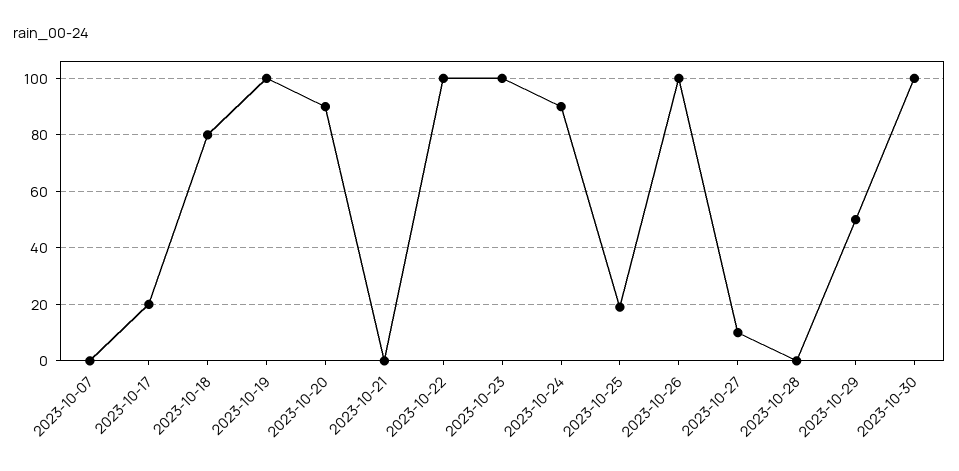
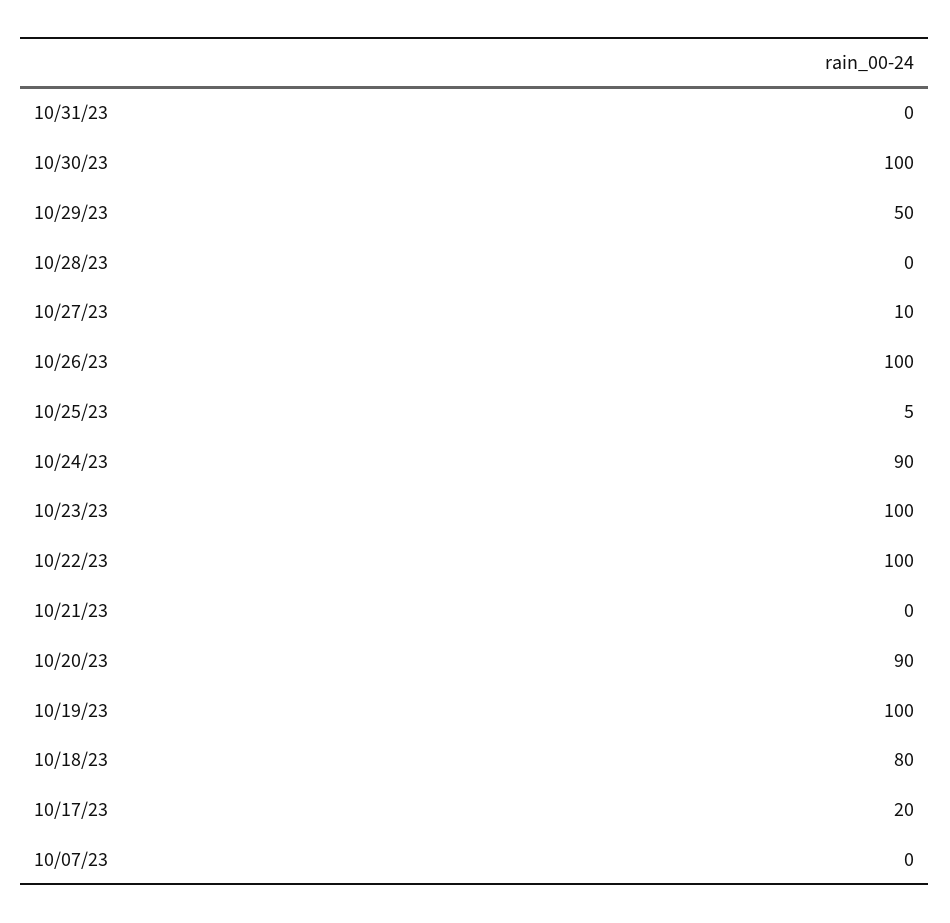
2023-10-25: 20 -> 5
10/31/23: none -> 0

